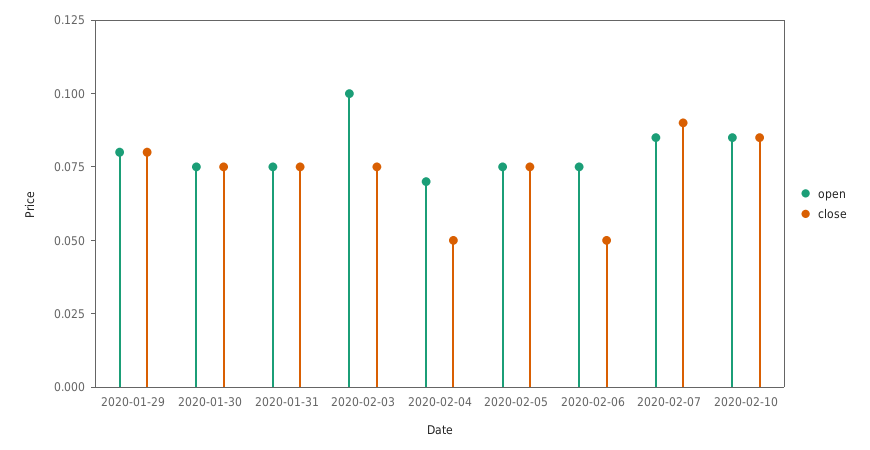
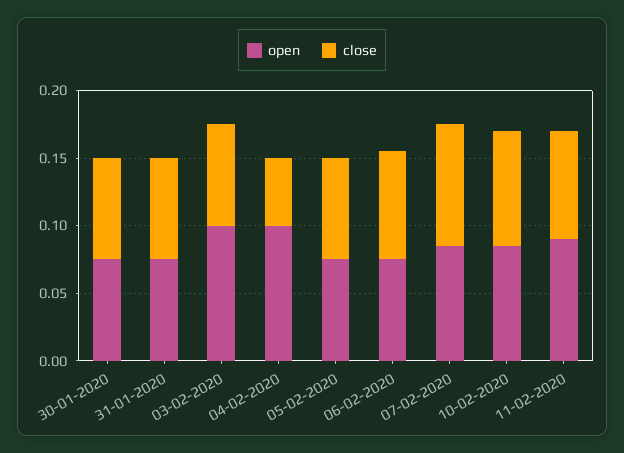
open, 2020-01-29: 0.08 -> none
close, 2020-01-29: 0.08 -> none
open, 2020-02-04: 0.07 -> 0.1
close, 2020-02-06: 0.05 -> 0.08
open, 11-02-2020: none -> 0.09
close, 11-02-2020: none -> 0.08

